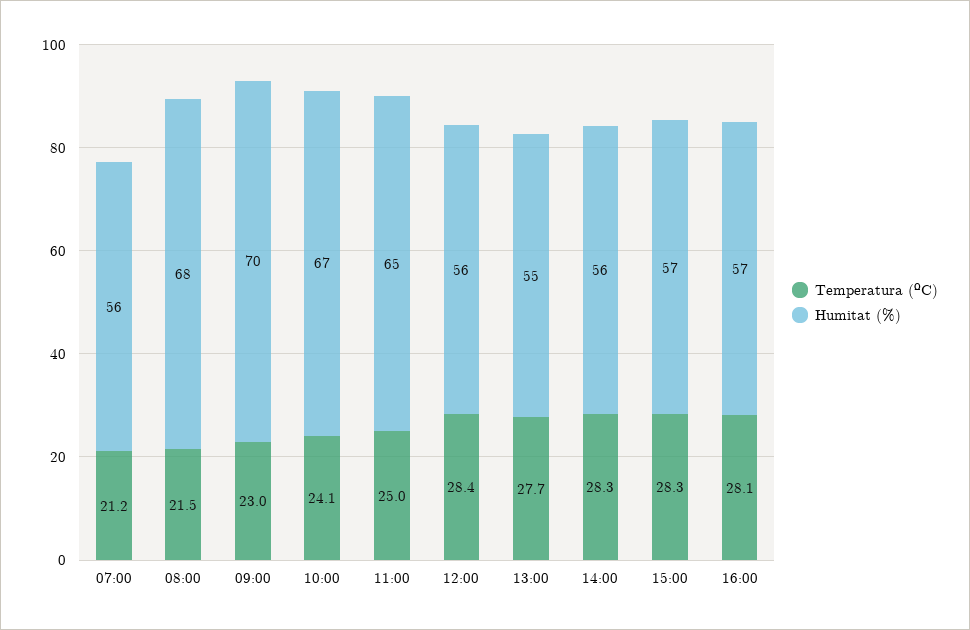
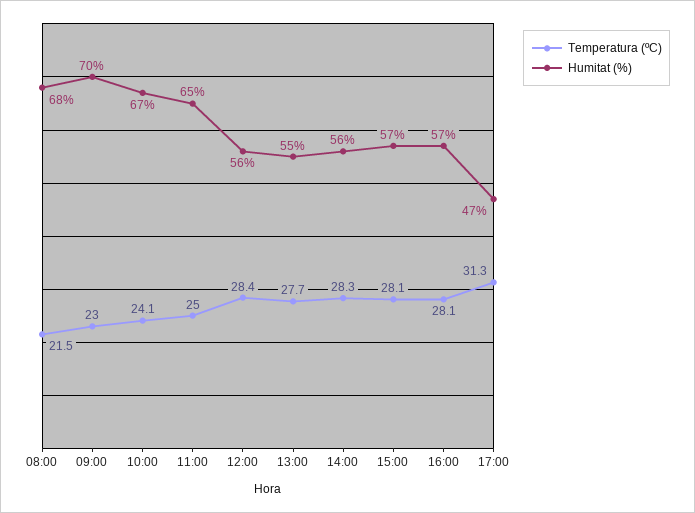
Temperatura (ºC), 07:00: 21.2 -> none
Humitat (%), 07:00: 56 -> none
Temperatura (ºC), 15:00: 28.3 -> 28.1
Temperatura (ºC), 17:00: none -> 31.3
Humitat (%), 17:00: none -> 47

